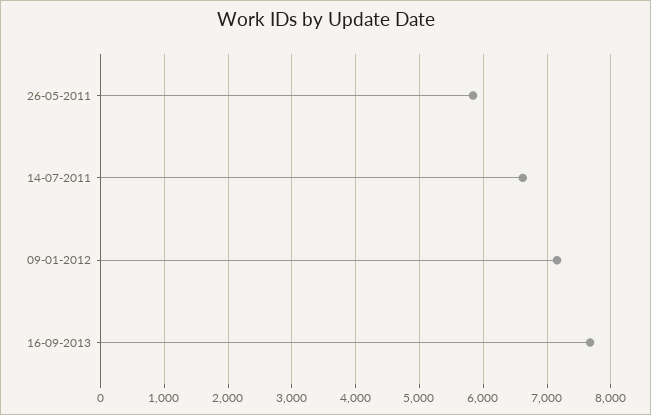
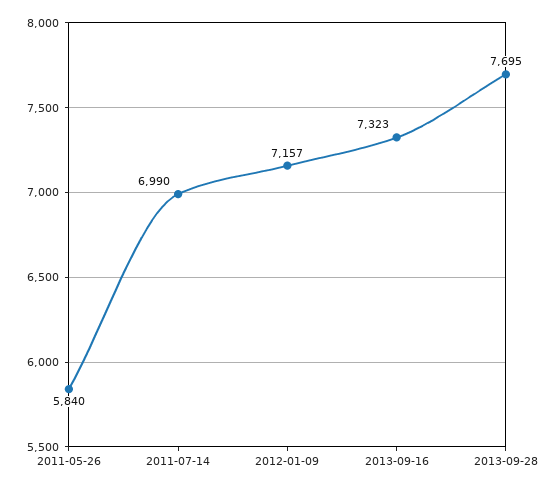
14-07-2011: 6600 -> 6990
16-09-2013: 7700 -> 7323
2013-09-28: none -> 7695

